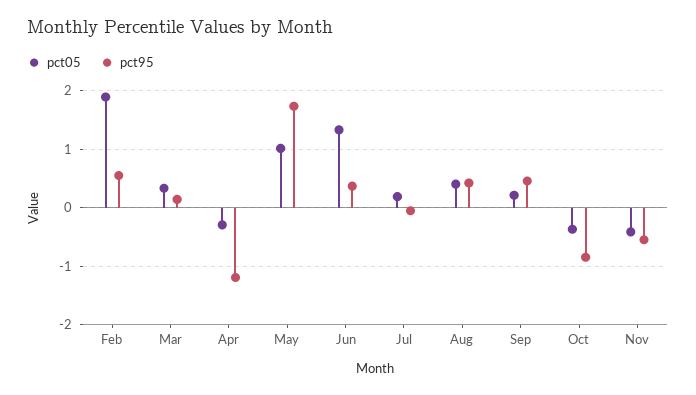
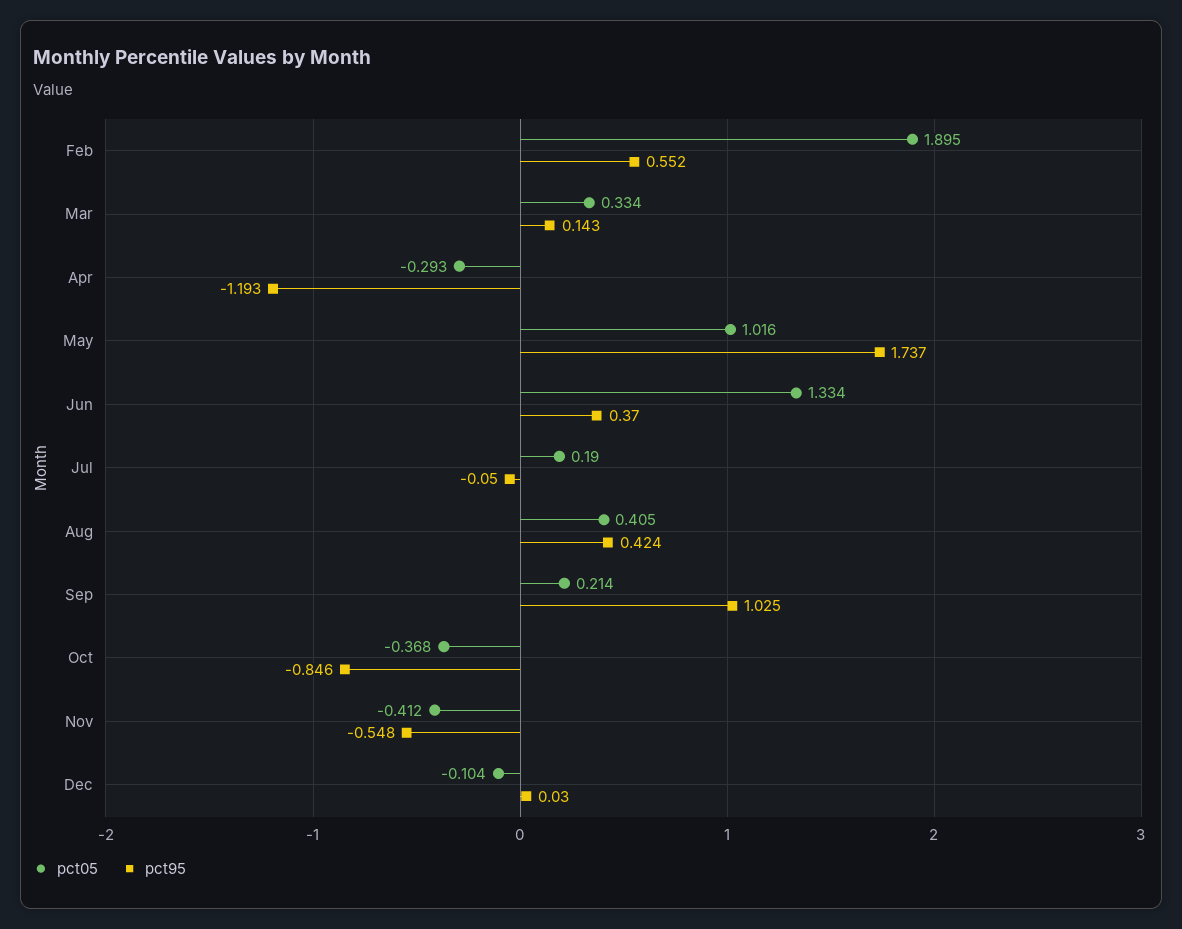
pct95, Sep: 0.4 -> 1.025
pct05, Dec: none -> -0.104
pct95, Dec: none -> 0.03

